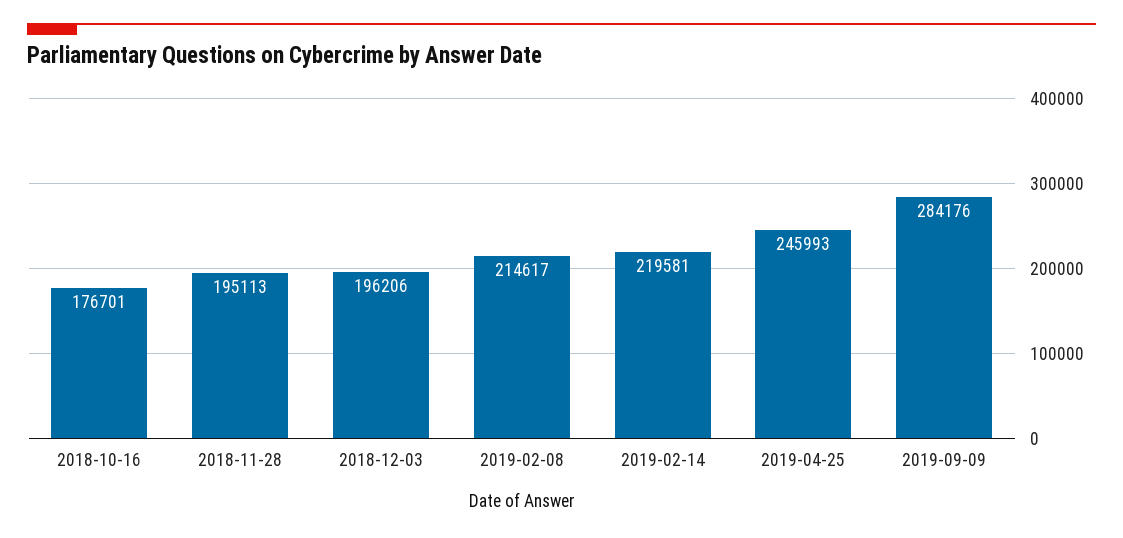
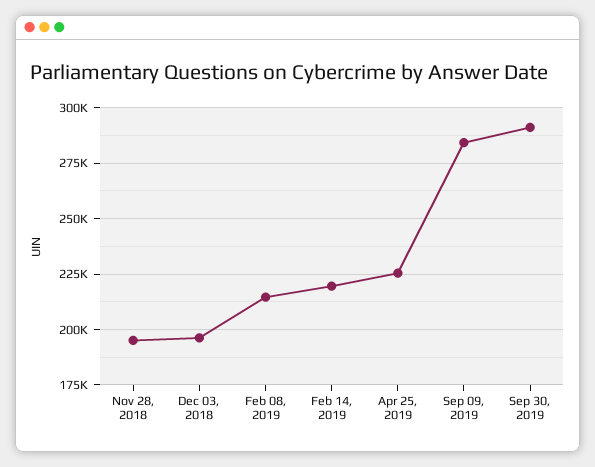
2018-10-16: 176701 -> none
2019-04-25: 245993 -> 225000
Sep 30, 2019: none -> 290000

